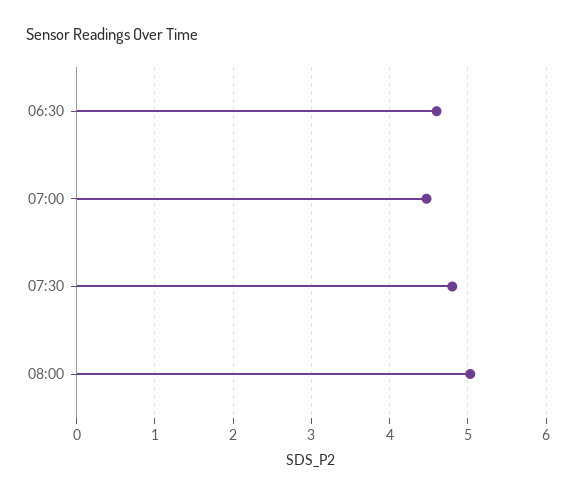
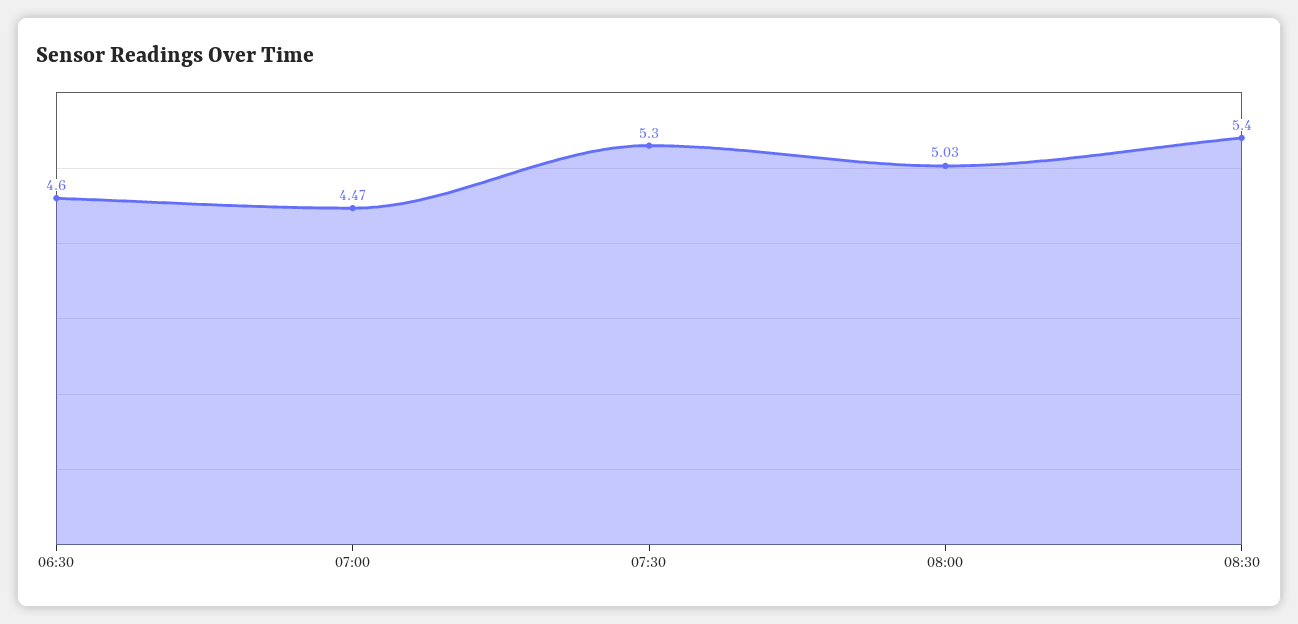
07:30: 4.8 -> 5.3
08:30: none -> 5.4

